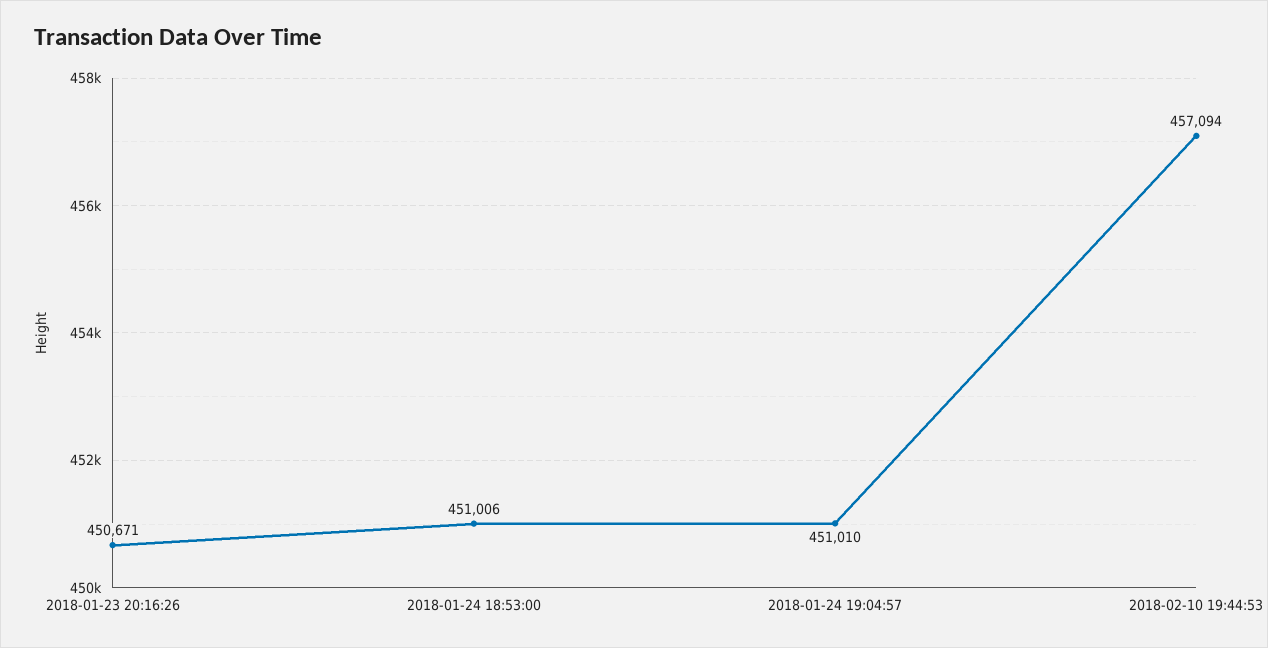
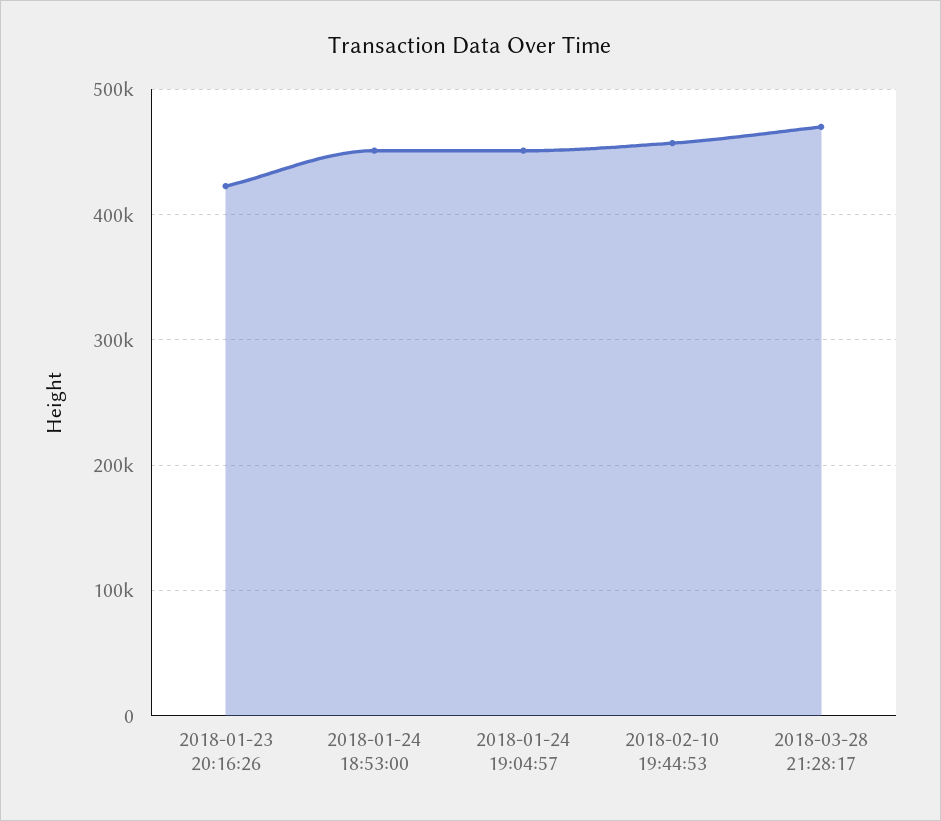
2018-01-23 20:16:26: 450671 -> 420000
2018-03-28 21:28:17: none -> 470000

